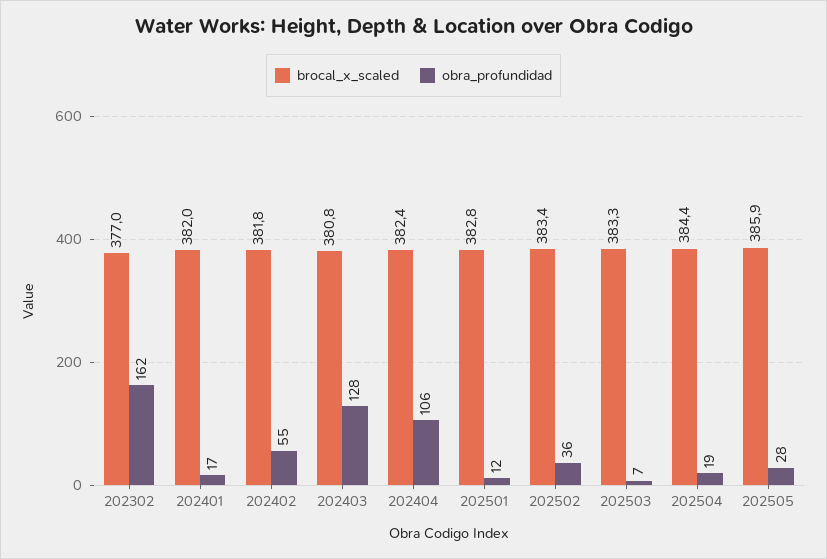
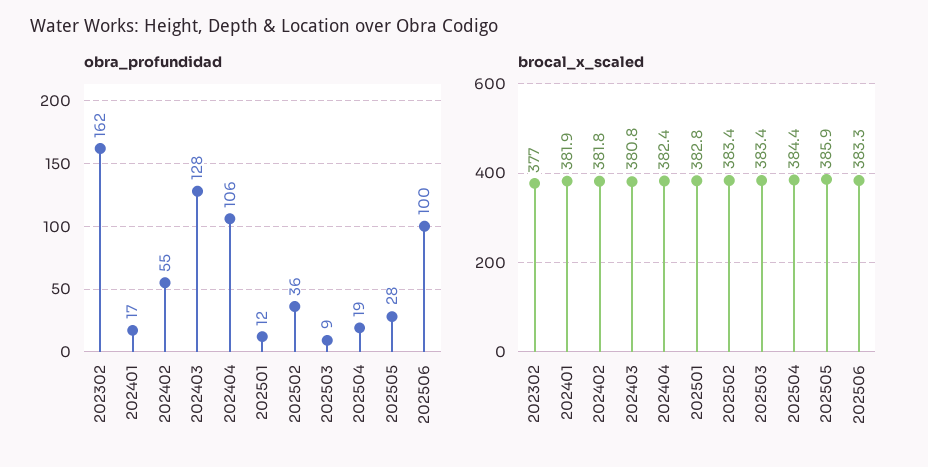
brocal_x_scaled, 202401: 382 -> 381.9
brocal_x_scaled, 202503: 383.3 -> 383.4
obra_profundidad, 202503: 7 -> 9
obra_profundidad, 202506: none -> 100
brocal_x_scaled, 202506: none -> 383.3

